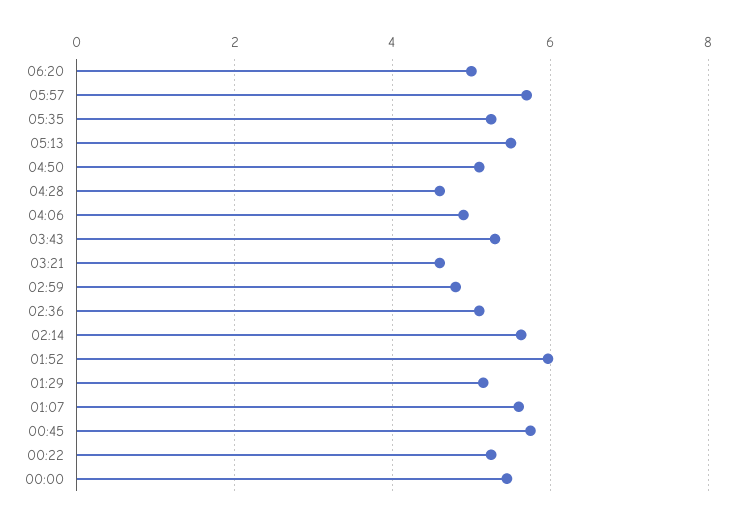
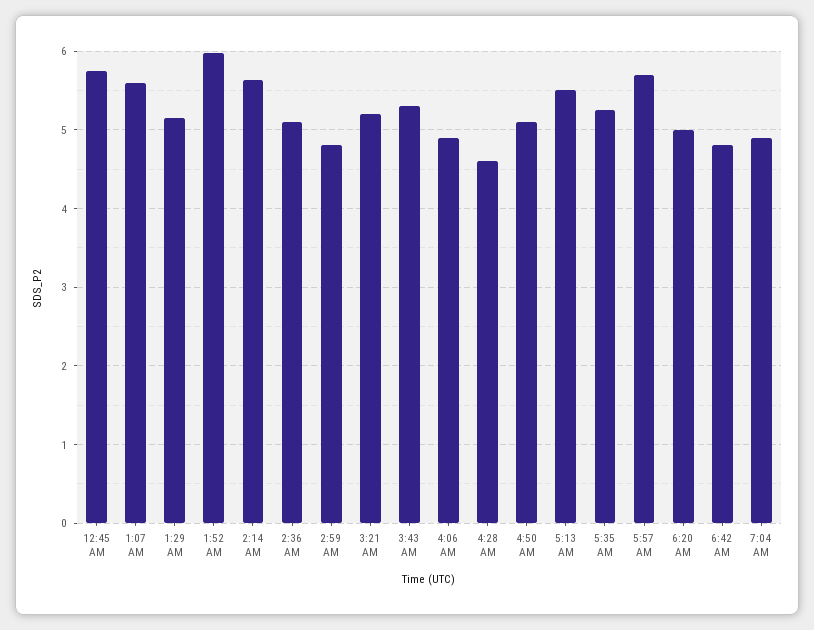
03:21: 4.6 -> 5.2
00:22: 5.2 -> none
00:00: 5.4 -> none
6:42 AM: none -> 4.8
7:04 AM: none -> 4.9

